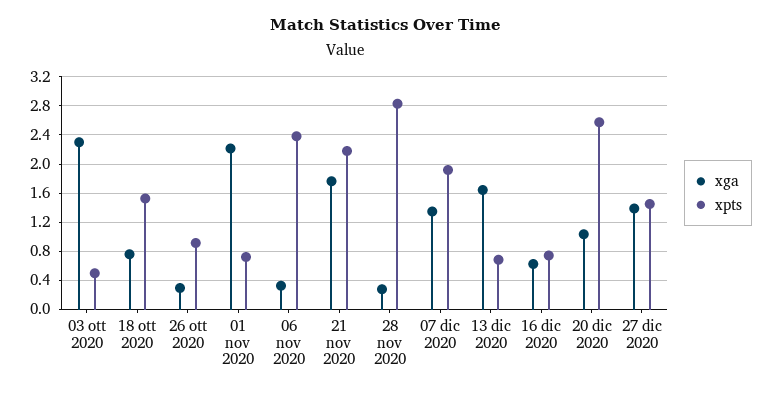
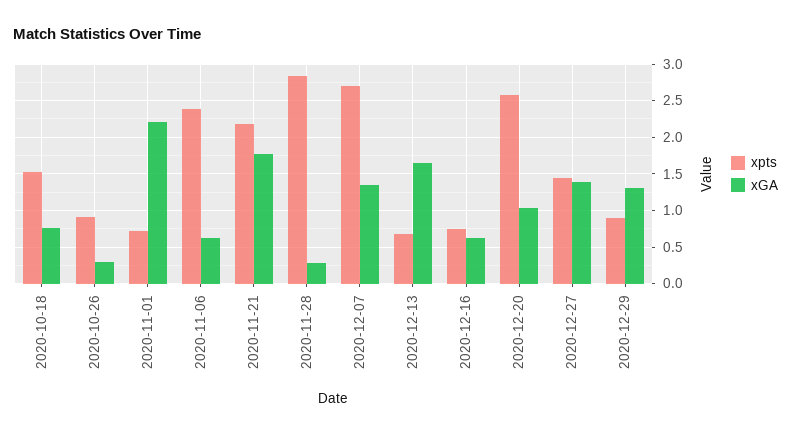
xga, 03 ott 2020: 2.3 -> none
xpts, 03 ott 2020: 0.5 -> none
xga, 06 nov 2020: 0.3 -> 0.6
xpts, 07 dic 2020: 1.9 -> 2.7
xpts, 2020-12-29: none -> 0.9
xga, 2020-12-29: none -> 1.3

